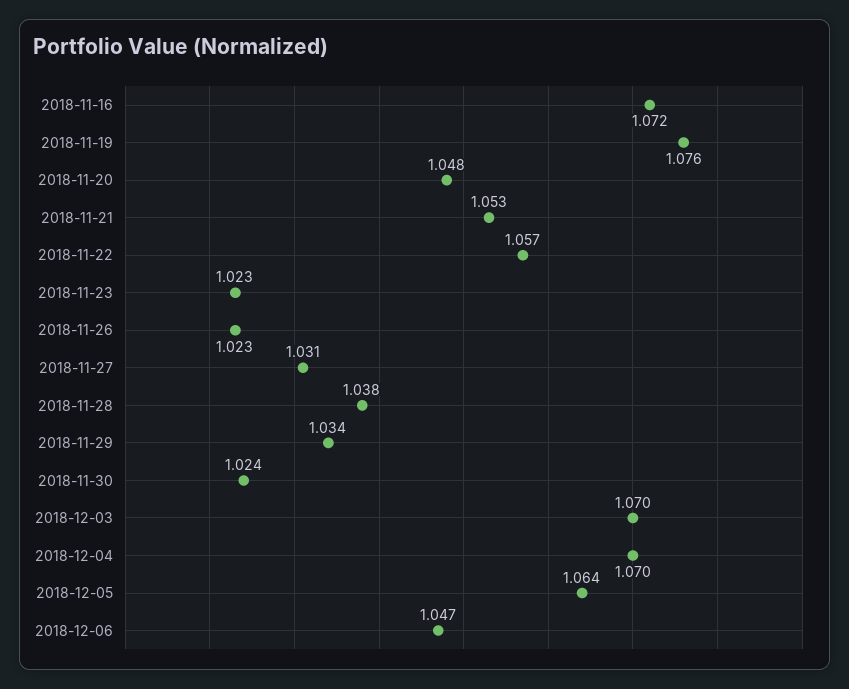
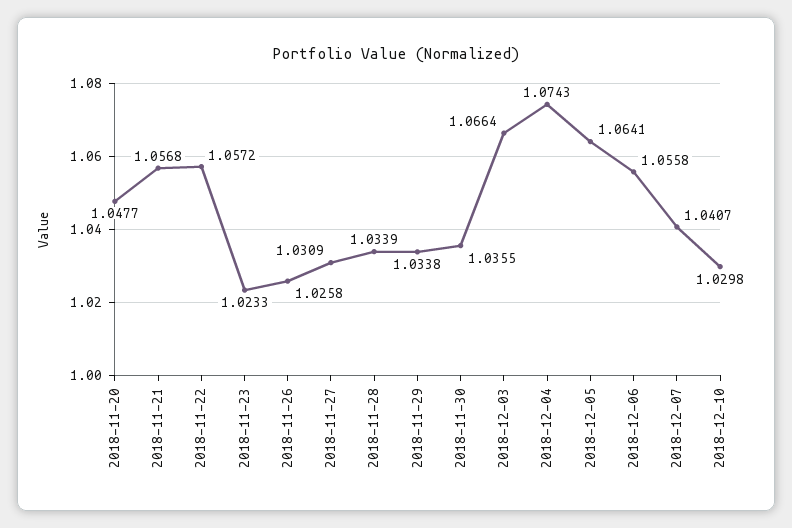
2018-11-16: 1.072 -> none
2018-11-19: 1.076 -> none
2018-11-21: 1.053 -> 1.0568
2018-11-26: 1.023 -> 1.0258
2018-11-28: 1.038 -> 1.0339
2018-11-30: 1.024 -> 1.0355
2018-12-03: 1.07 -> 1.0664
2018-12-04: 1.07 -> 1.0743
2018-12-06: 1.047 -> 1.0558
2018-12-07: none -> 1.0407
2018-12-10: none -> 1.0298

